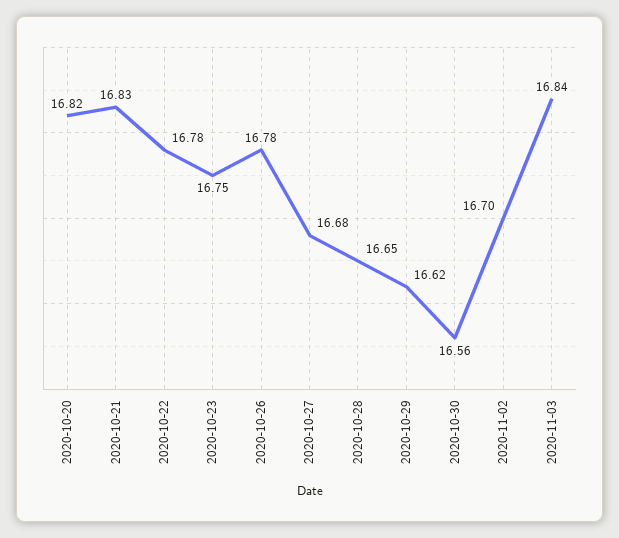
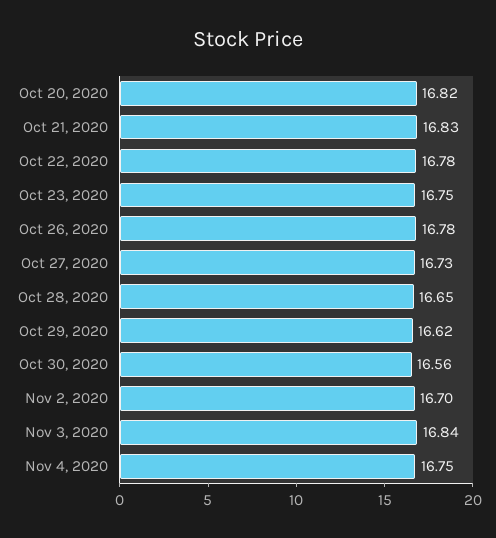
2020-10-27: 16.68 -> 16.73
Nov 4, 2020: none -> 16.75

